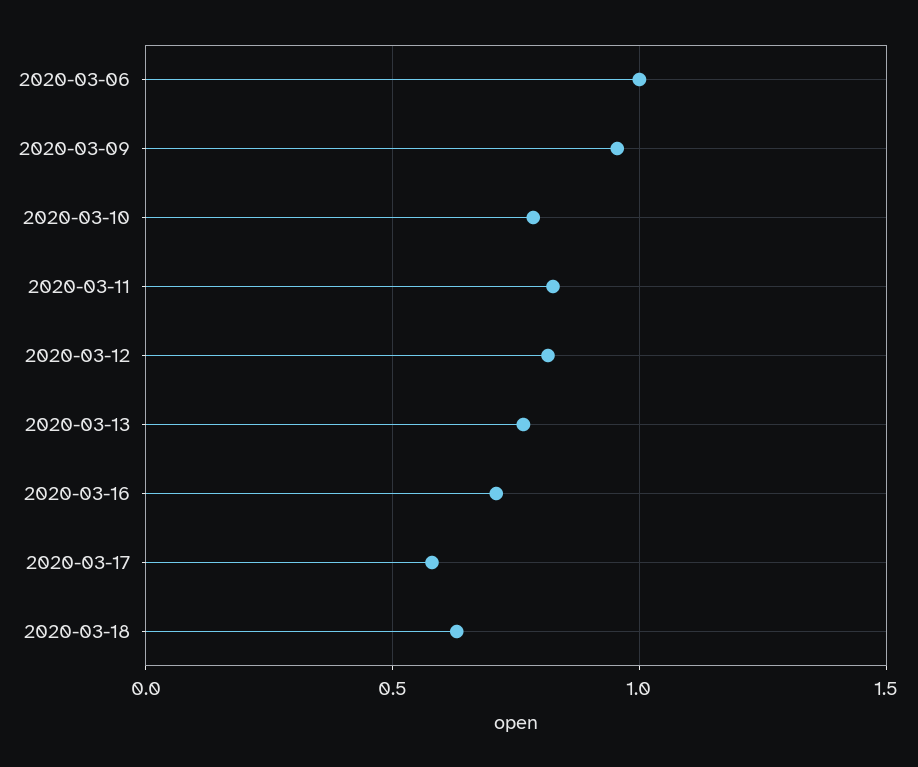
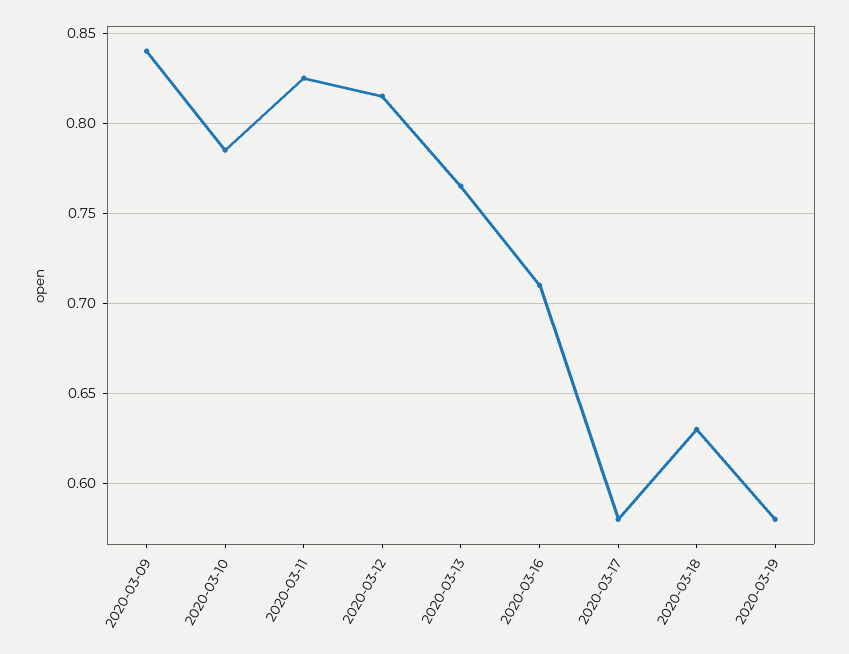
2020-03-06: 1 -> none
2020-03-09: 0.95 -> 0.84
2020-03-19: none -> 0.58

